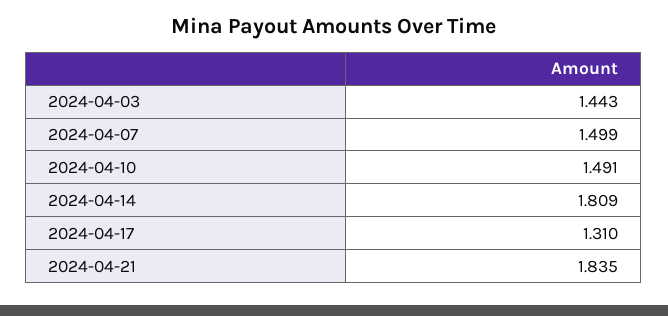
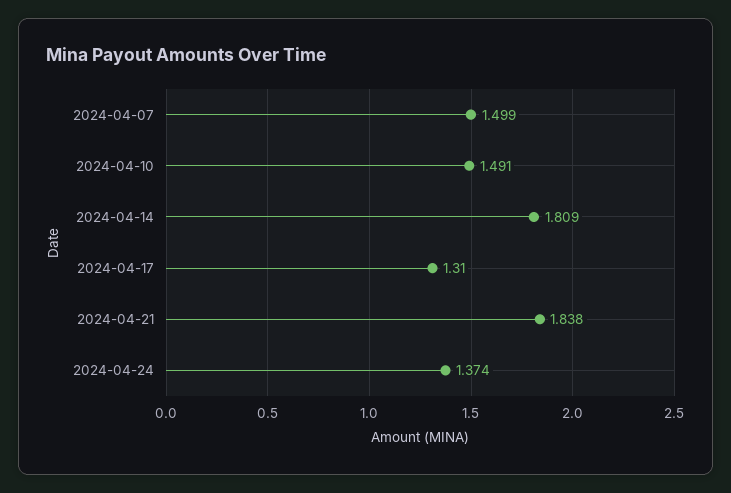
2024-04-03: 1.443 -> none
2024-04-21: 1.835 -> 1.838
2024-04-24: none -> 1.374

